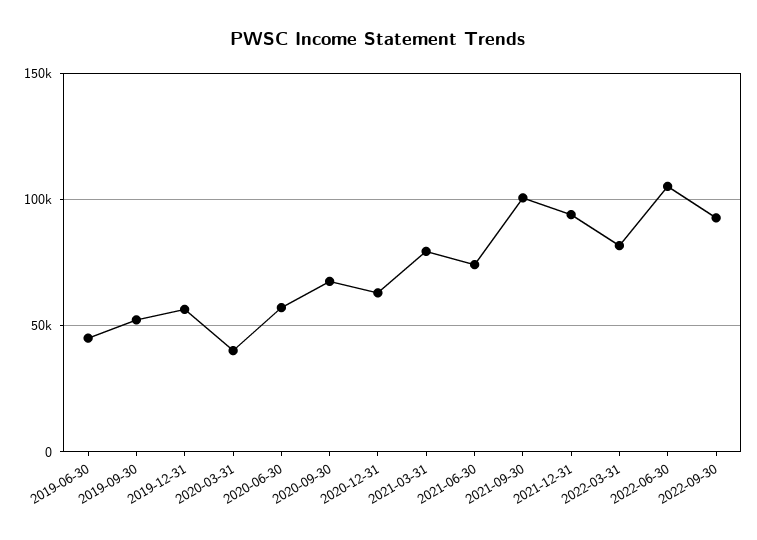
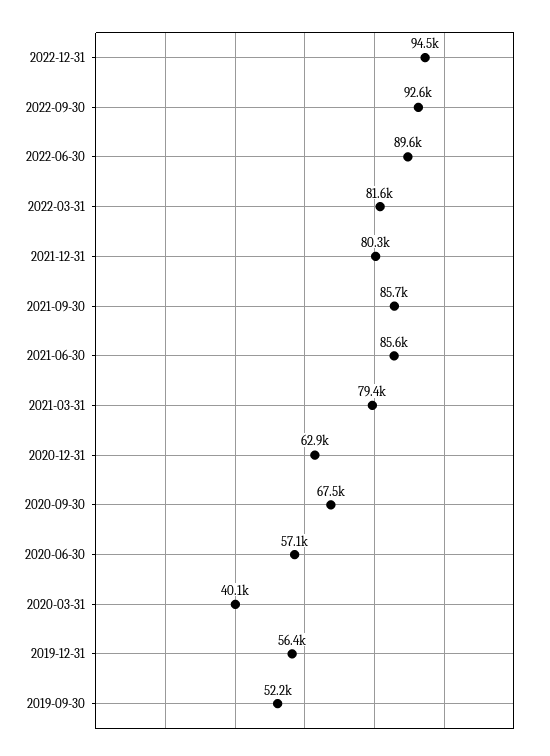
2019-06-30: 45000 -> none
2021-06-30: 75000 -> 85600
2021-09-30: 100000 -> 85700
2021-12-31: 95000 -> 80300
2022-06-30: 105000 -> 89600
2022-12-31: none -> 94500

